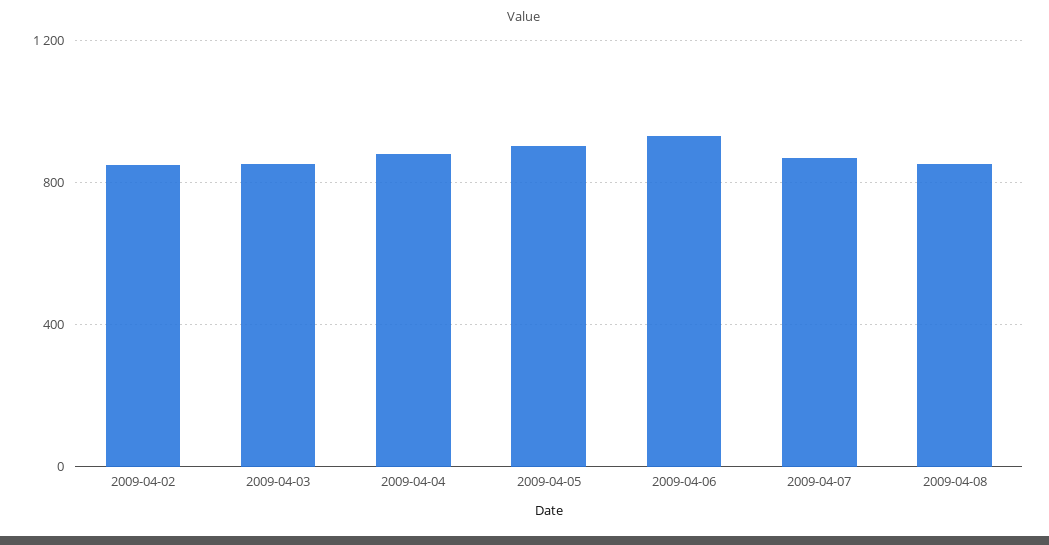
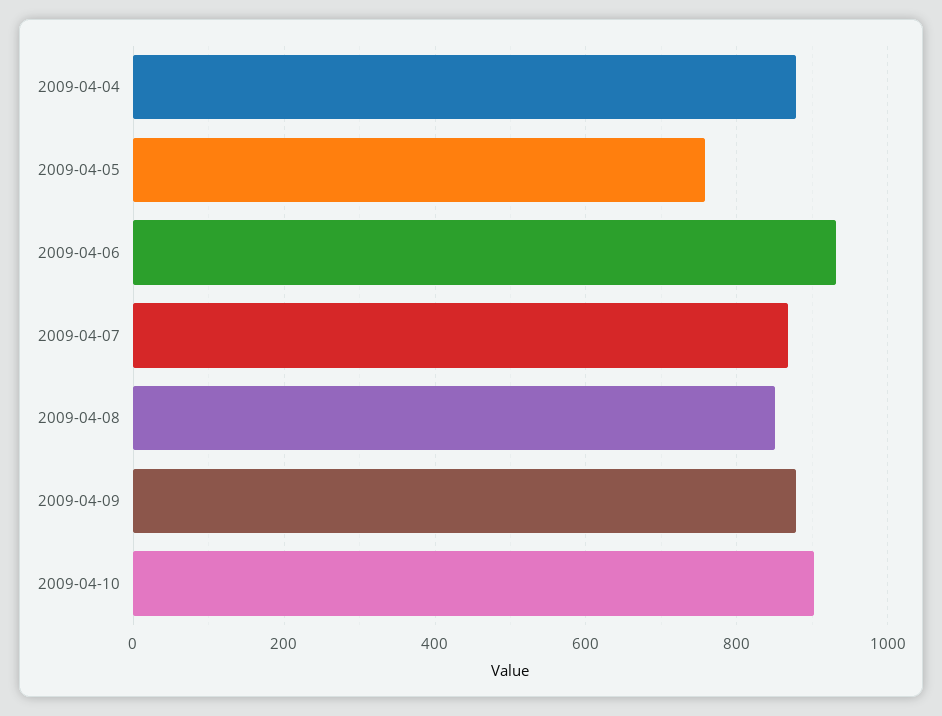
2009-04-02: 850 -> none
2009-04-03: 850 -> none
2009-04-05: 900 -> 760
2009-04-09: none -> 880
2009-04-10: none -> 900

